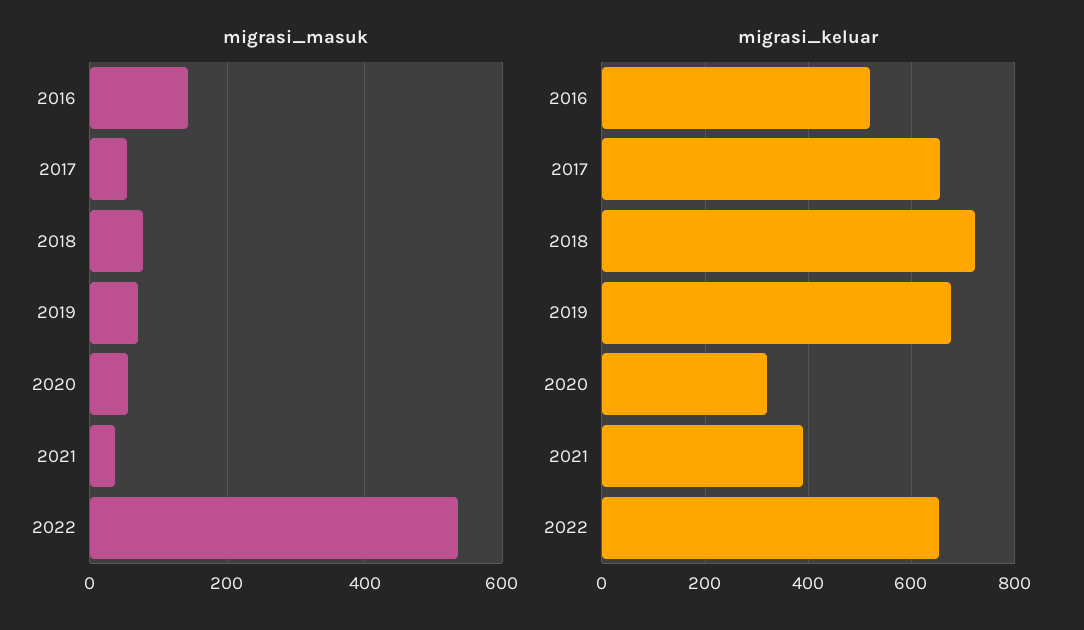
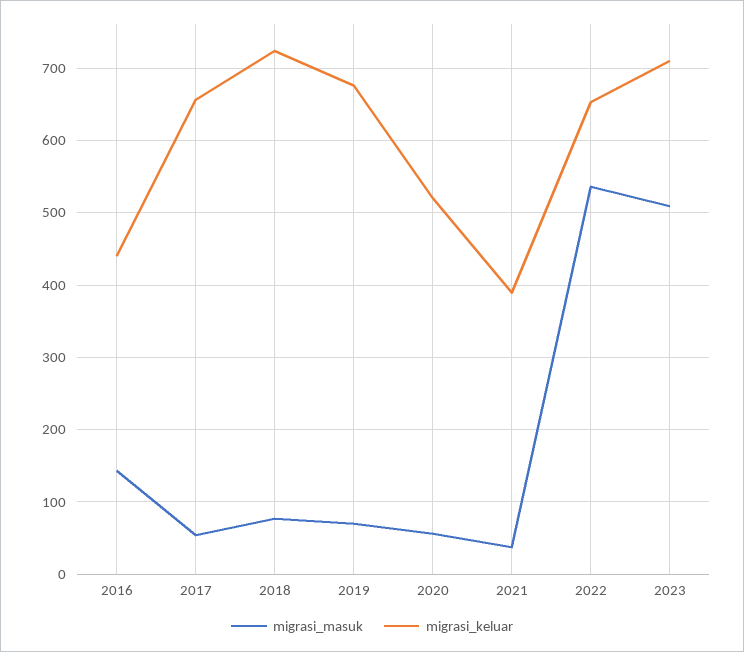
migrasi_keluar, 2016: 520 -> 440
migrasi_keluar, 2020: 320 -> 520
migrasi_masuk, 2023: none -> 510
migrasi_keluar, 2023: none -> 710

